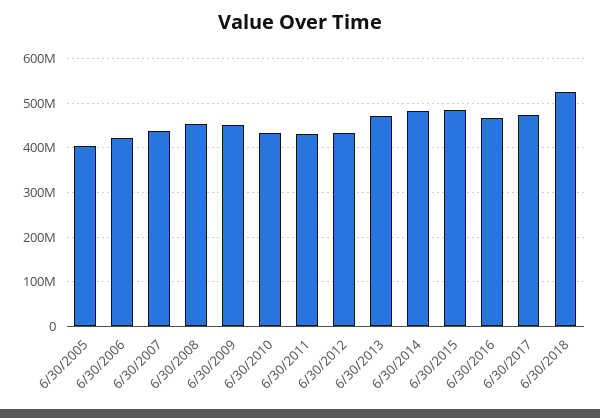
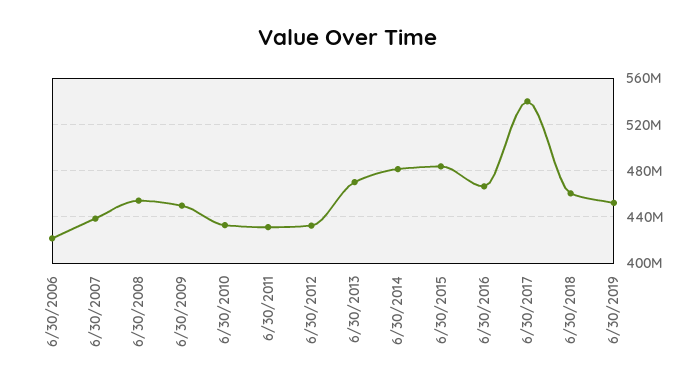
6/30/2005: 400000000 -> none
6/30/2017: 480000000 -> 540000000
6/30/2018: 520000000 -> 460000000
6/30/2019: none -> 450000000

